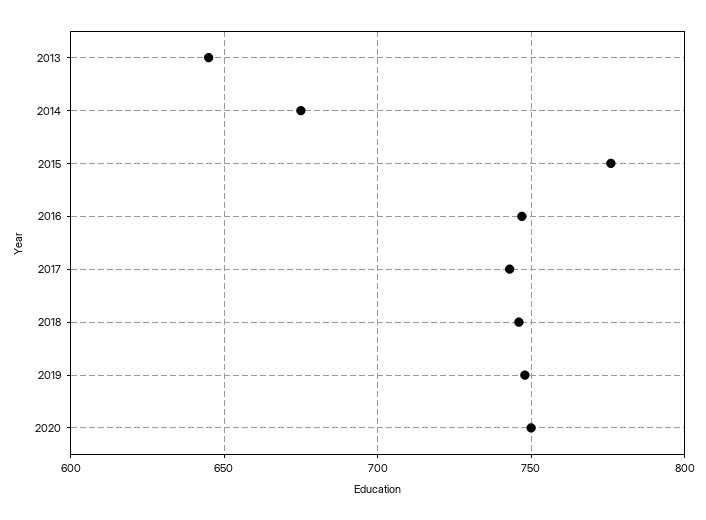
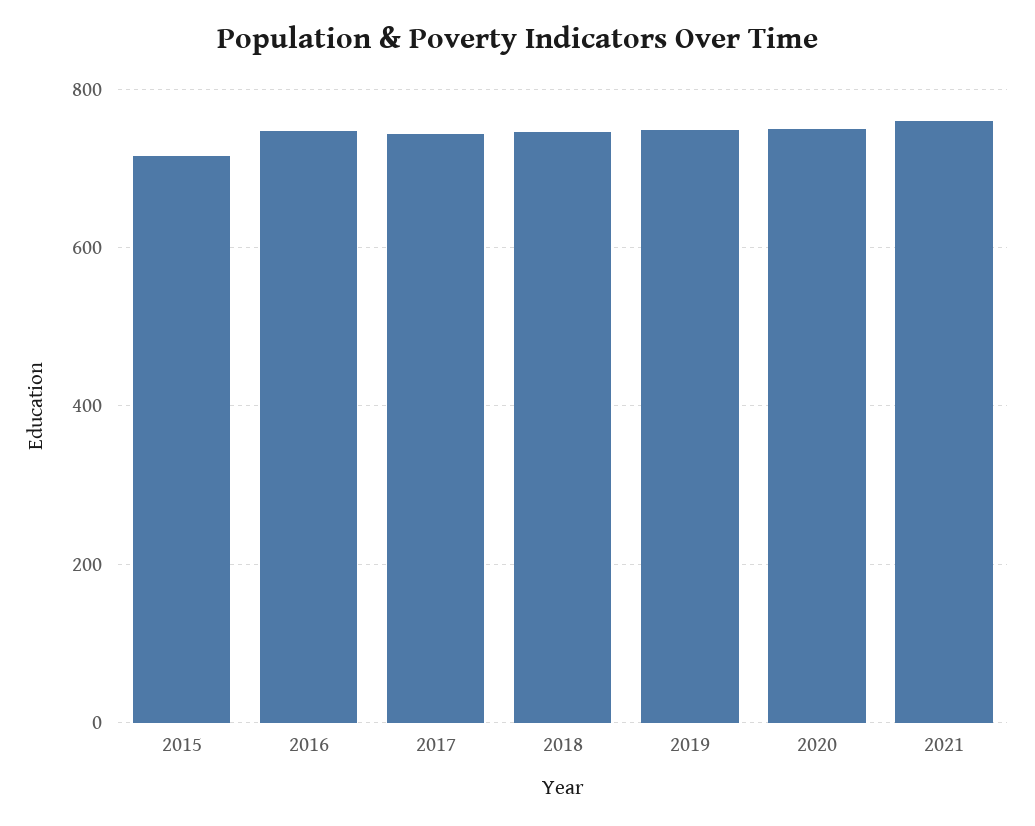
2013: 645 -> none
2014: 675 -> none
2015: 775 -> 720
2021: none -> 760

